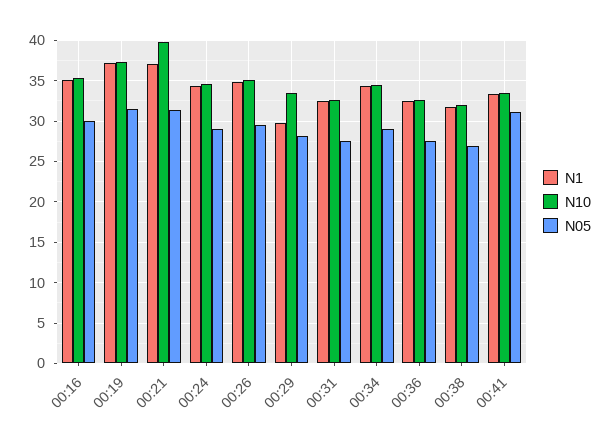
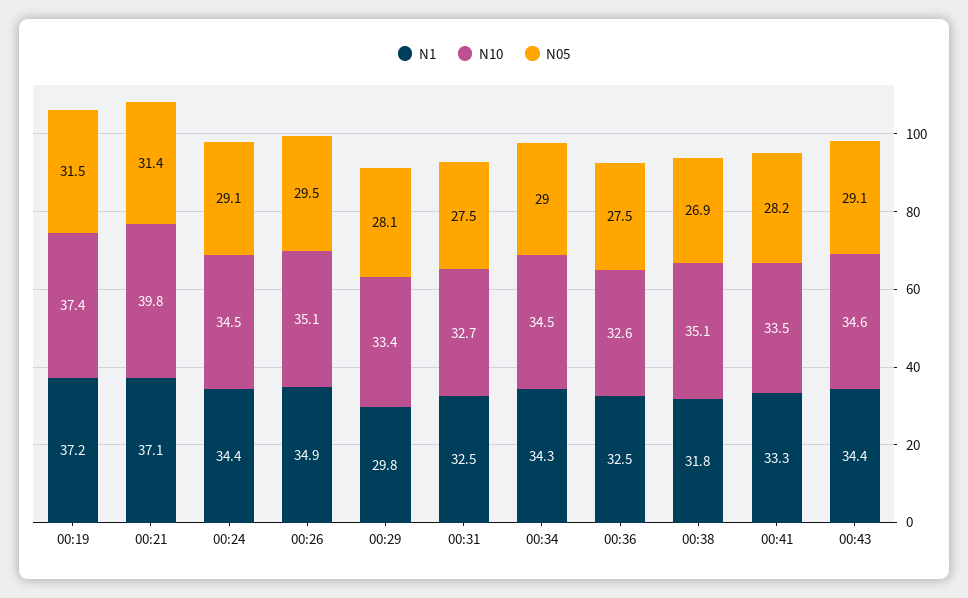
N1, 00:16: 35 -> none
N10, 00:16: 35 -> none
N05, 00:16: 30 -> none
N10, 00:38: 32 -> 35.1
N05, 00:41: 31 -> 28.2
N1, 00:43: none -> 34.4
N10, 00:43: none -> 34.6
N05, 00:43: none -> 29.1

